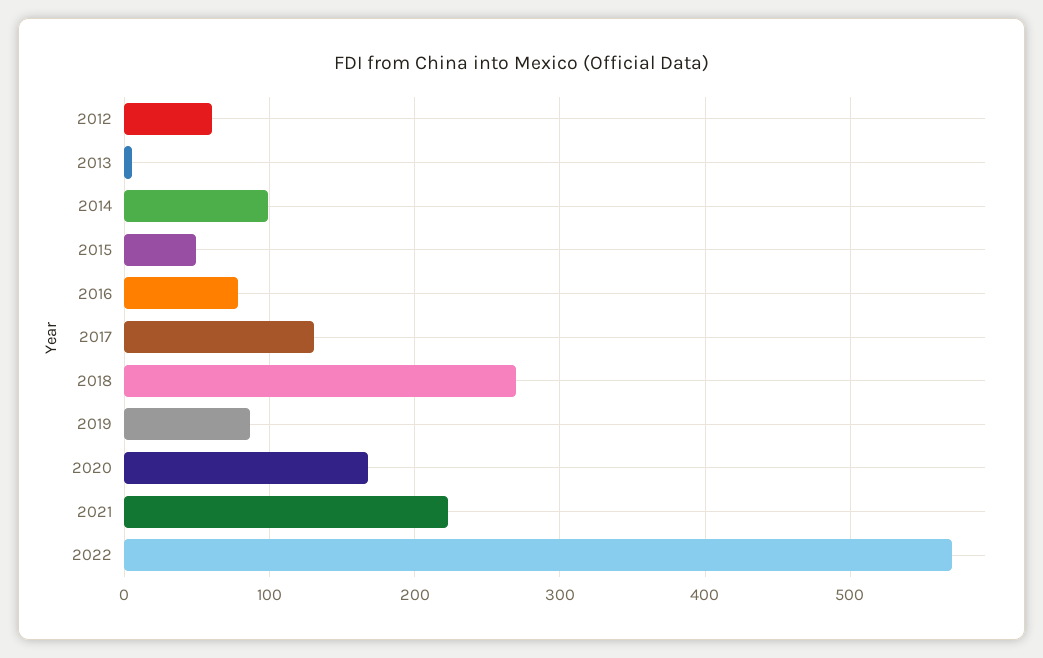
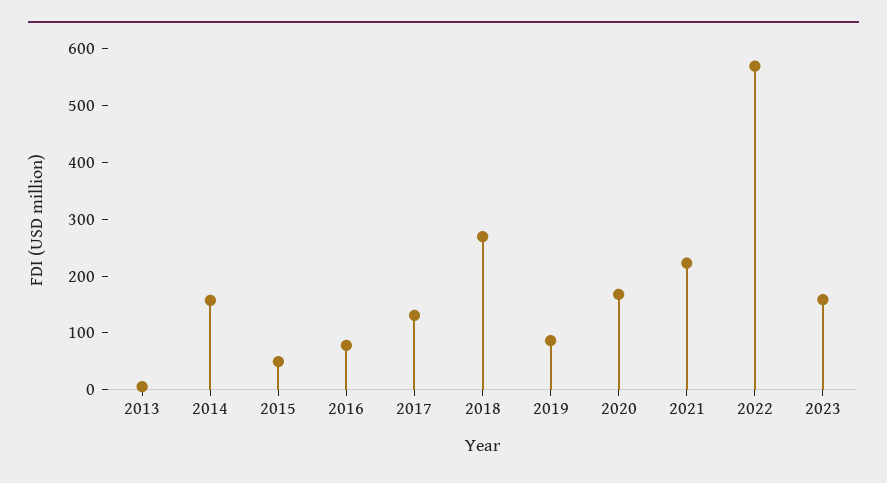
2012: 60 -> none
2014: 100 -> 160
2023: none -> 160

